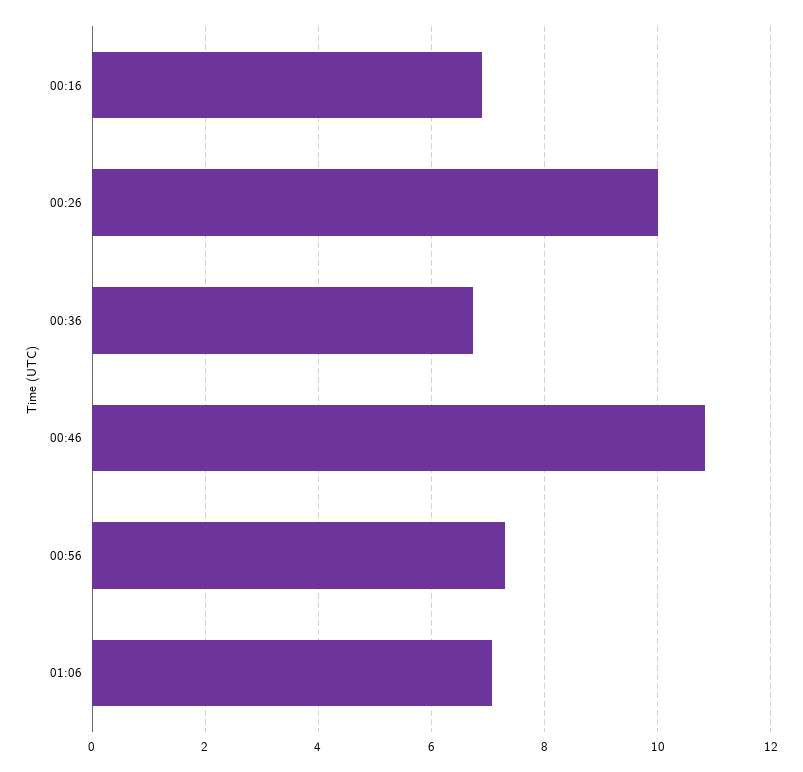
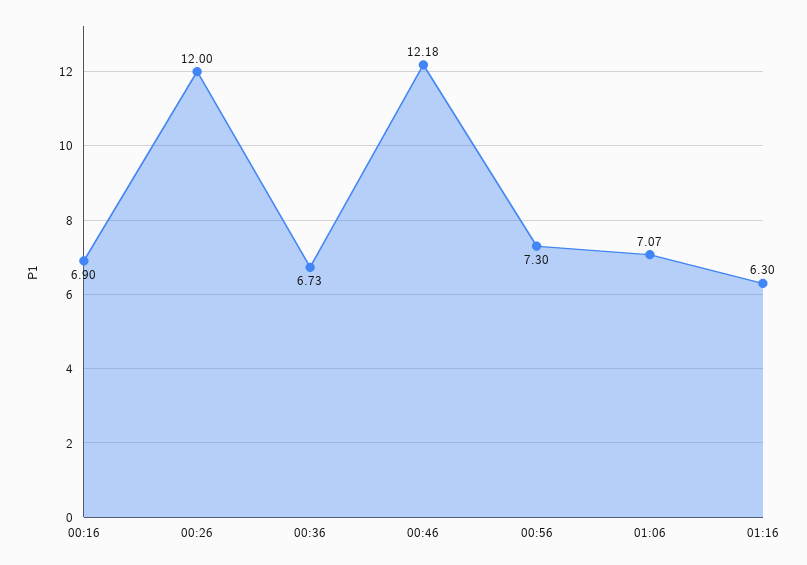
00:26: 10 -> 12
00:46: 10.8 -> 12.18
01:16: none -> 6.3

